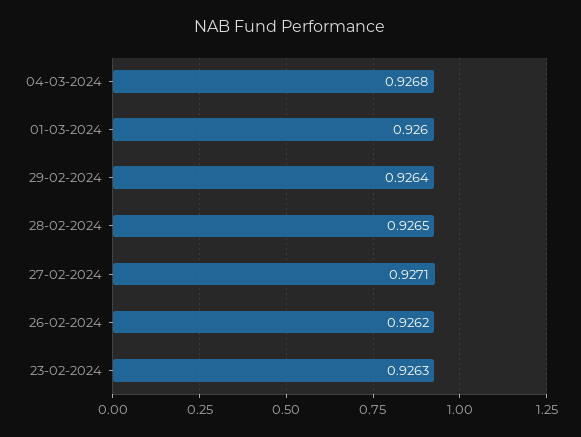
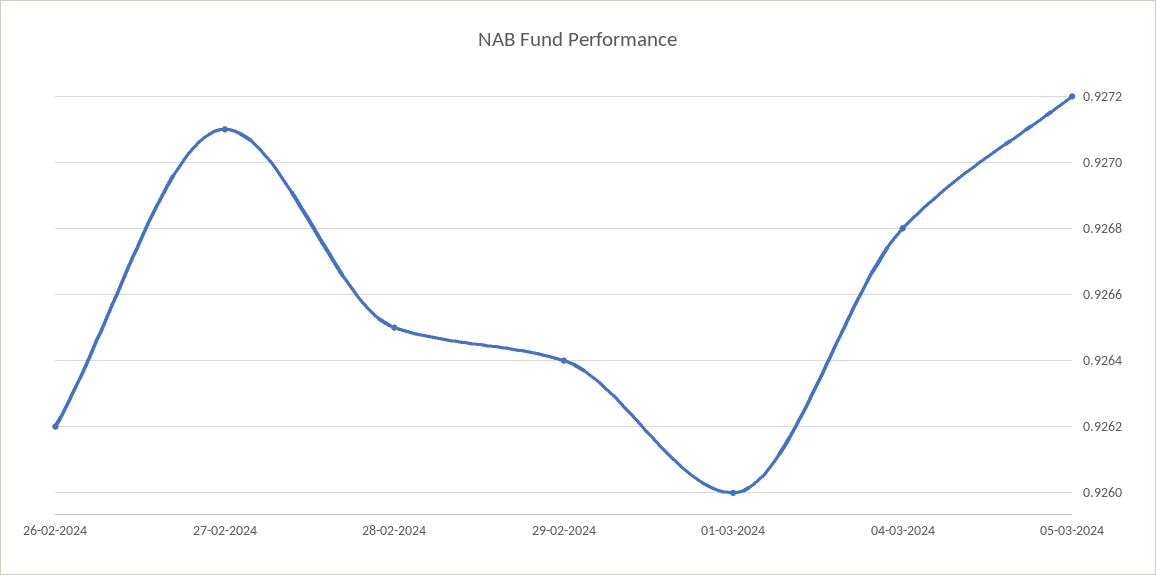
23-02-2024: 0.9263 -> none
05-03-2024: none -> 0.9272

